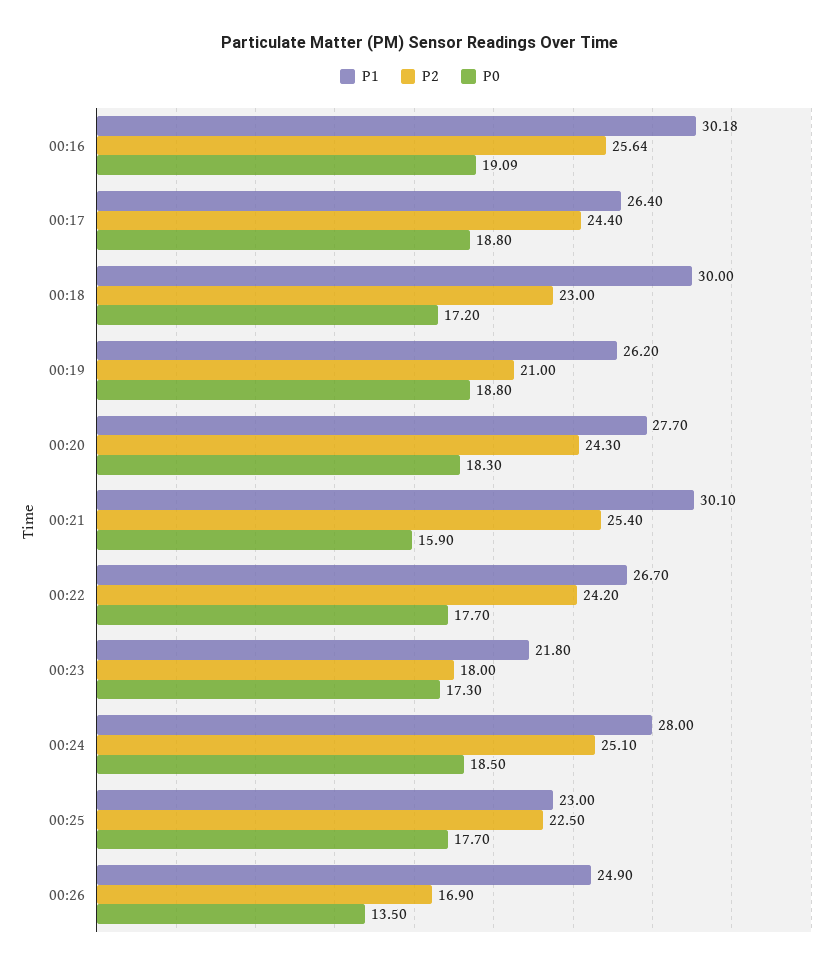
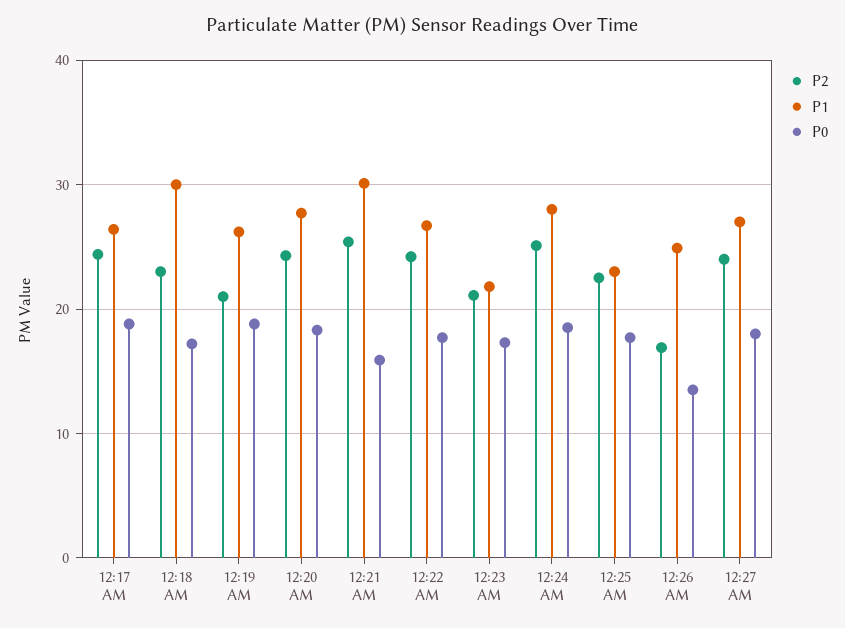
P1, 00:16: 30.18 -> none
P2, 00:16: 25.64 -> none
P0, 00:16: 19.09 -> none
P2, 00:23: 18 -> 21
P2, 12:27 AM: none -> 24
P1, 12:27 AM: none -> 27
P0, 12:27 AM: none -> 18

